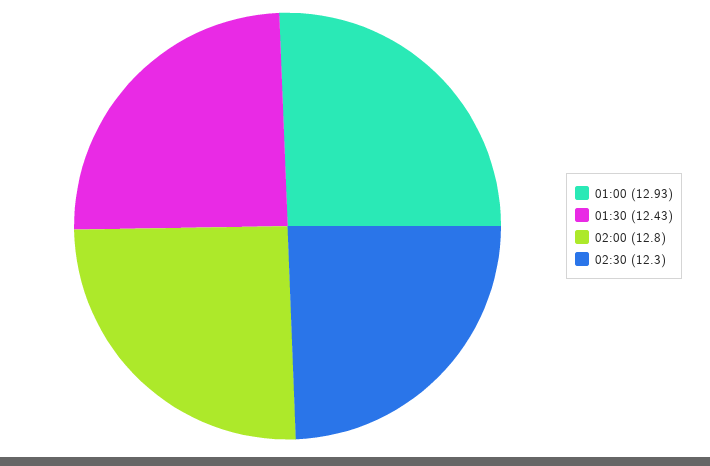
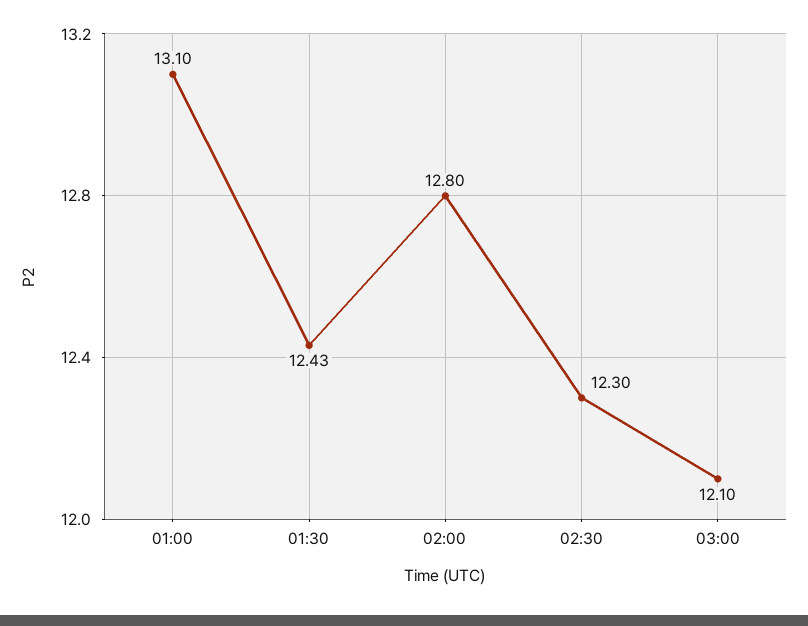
01:00: 12.93 -> 13.1
03:00: none -> 12.1

